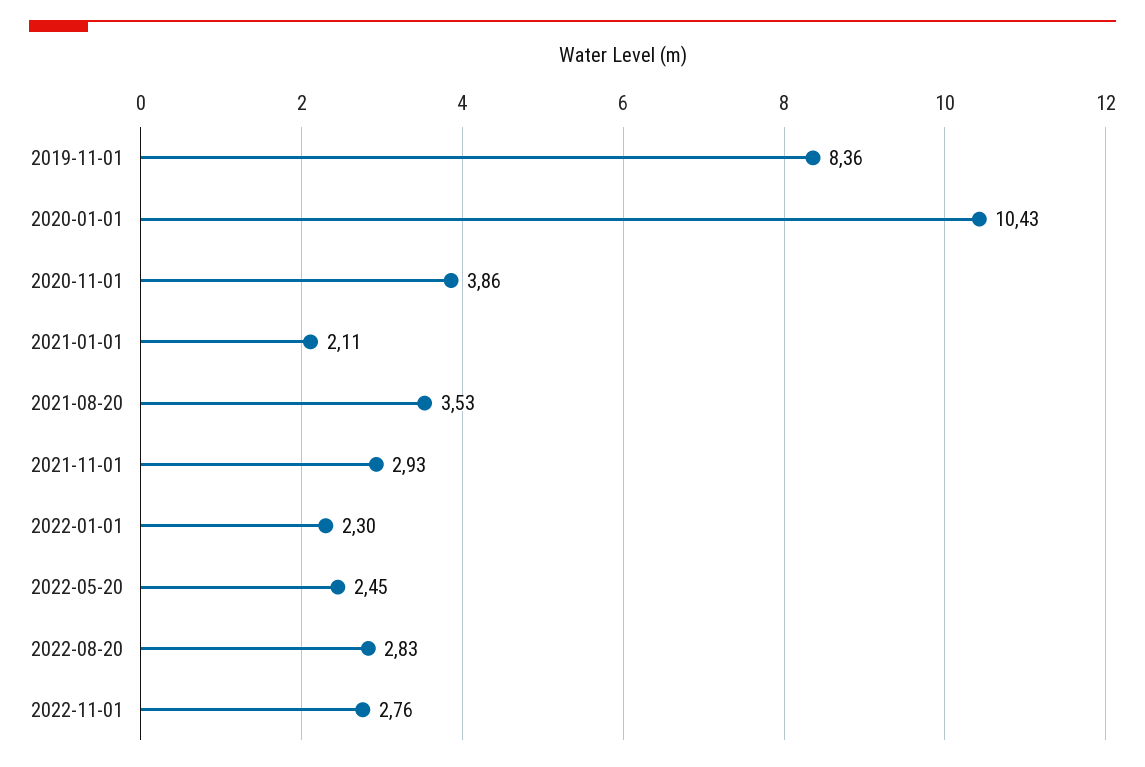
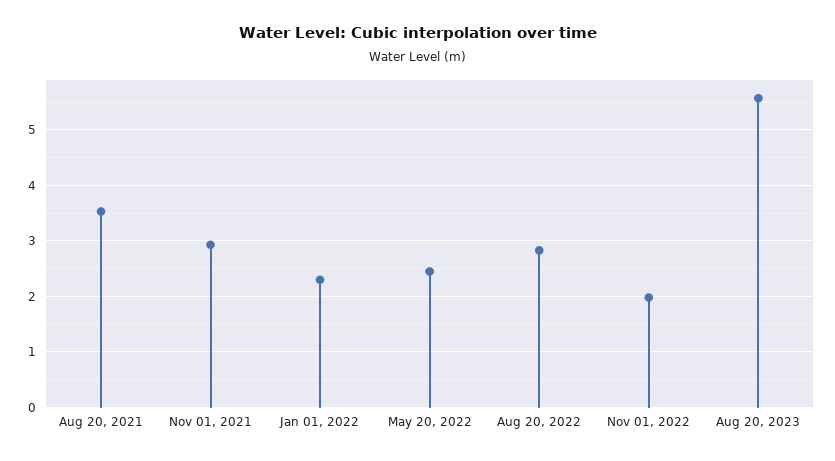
2019-11-01: 8.36 -> none
2020-01-01: 10.43 -> none
2020-11-01: 3.86 -> none
2021-01-01: 2.11 -> none
2022-11-01: 2.76 -> 2
Aug 20, 2023: none -> 5.6

